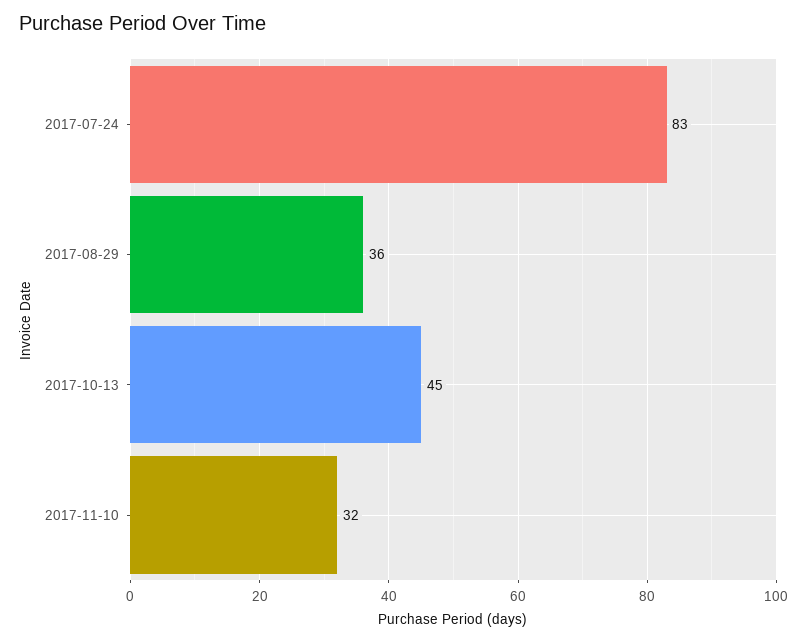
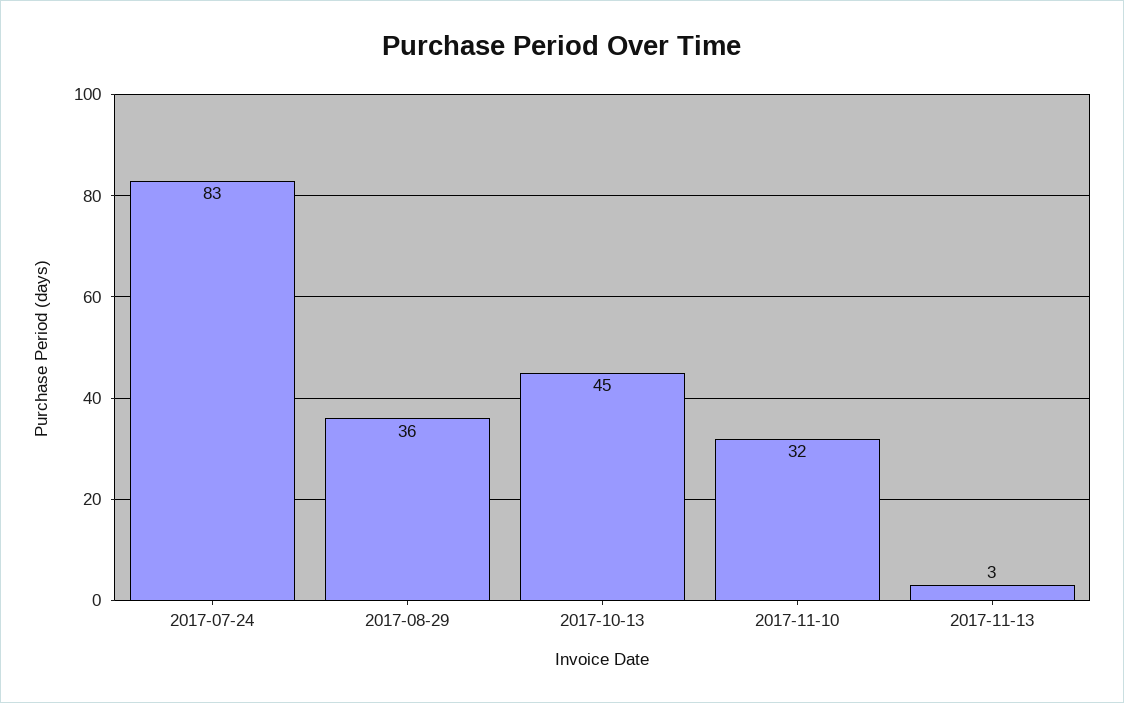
2017-11-13: none -> 3

